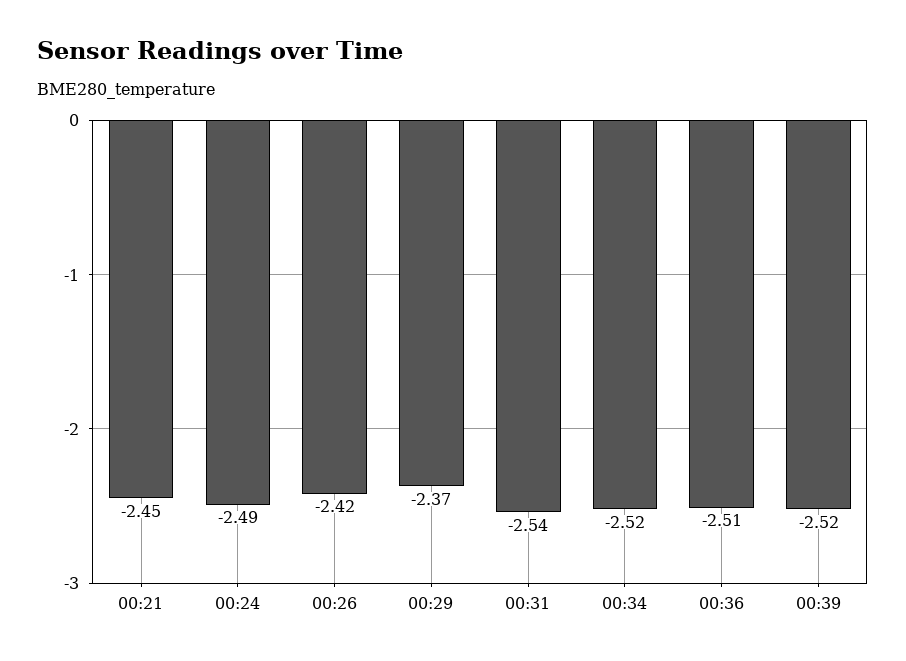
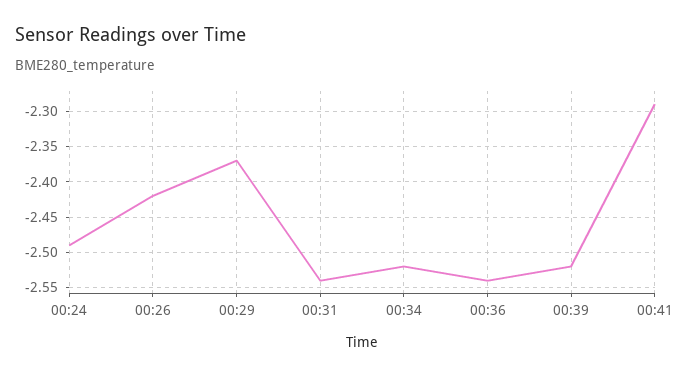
00:21: -2.45 -> none
00:36: -2.51 -> -2.54
00:41: none -> -2.29

